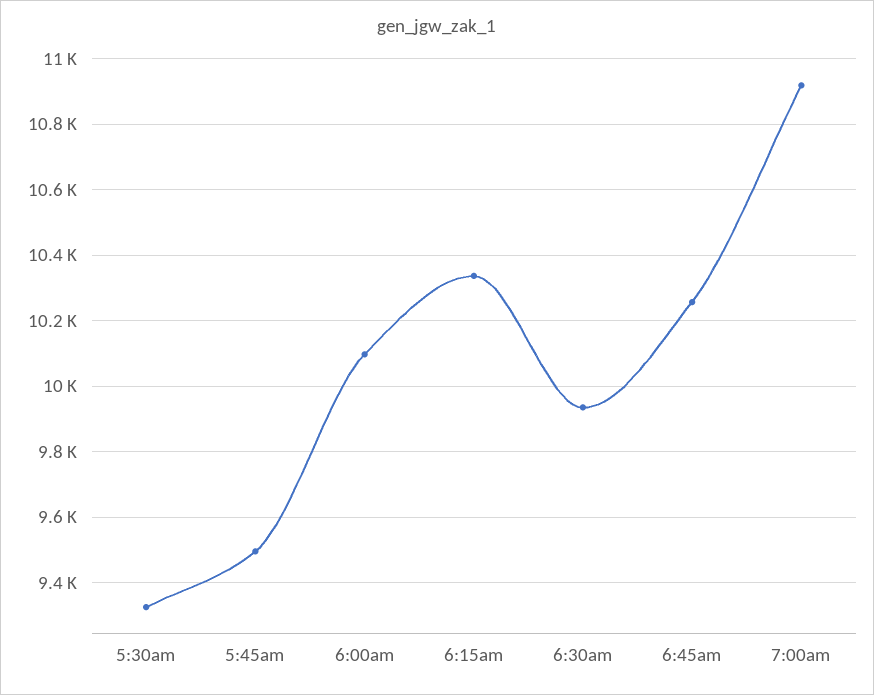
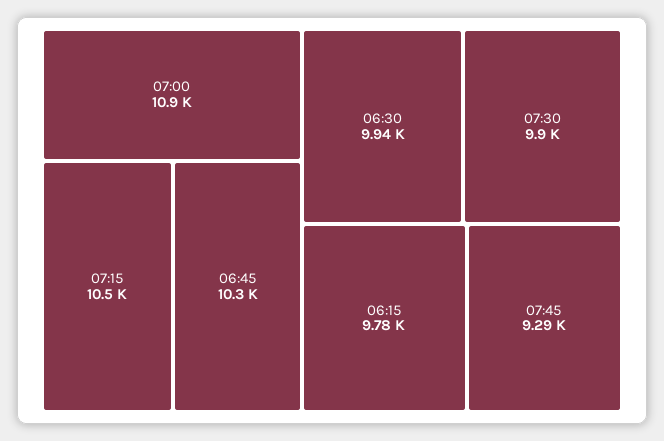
5:30am: 9320 -> none
5:45am: 9500 -> none
6:00am: 10100 -> none
6:15am: 10340 -> 9780
07:15: none -> 10500
07:30: none -> 9900
07:45: none -> 9290

